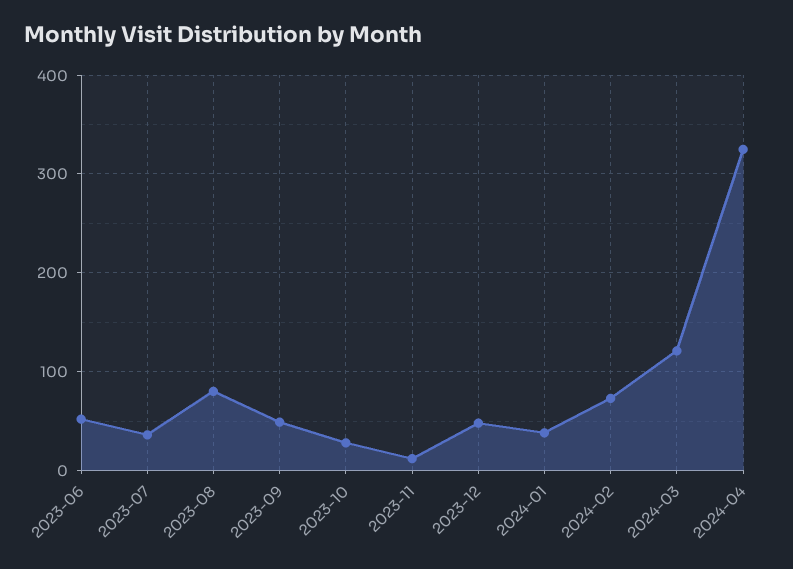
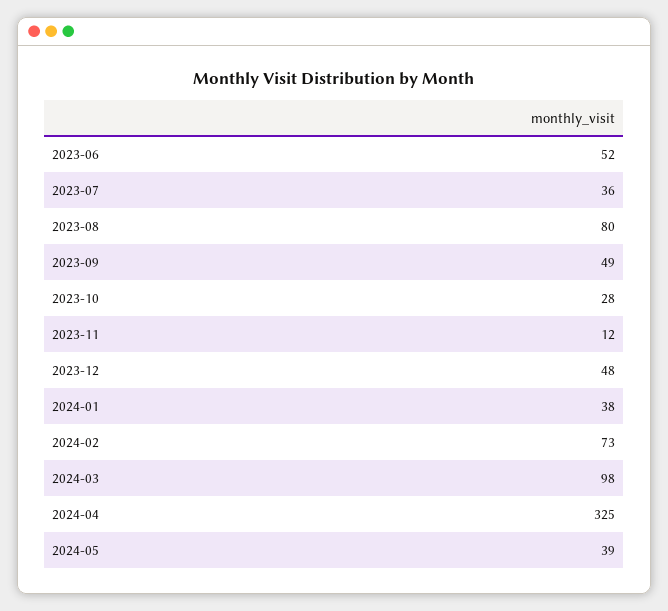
2024-03: 120 -> 98
2024-05: none -> 39

